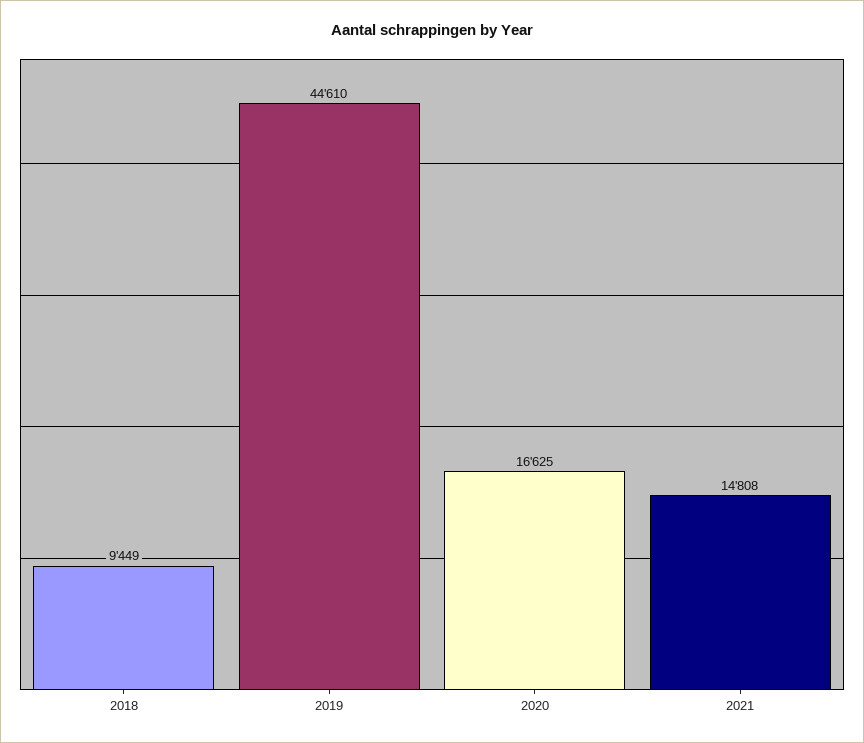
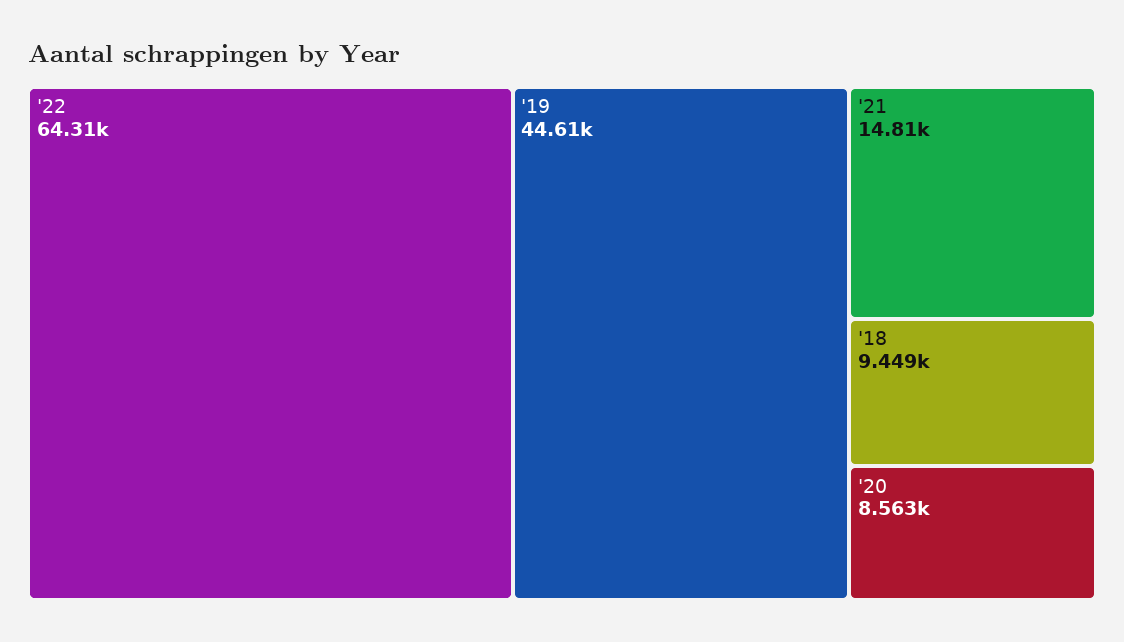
2020: 16625 -> 8563
'22: none -> 64310

